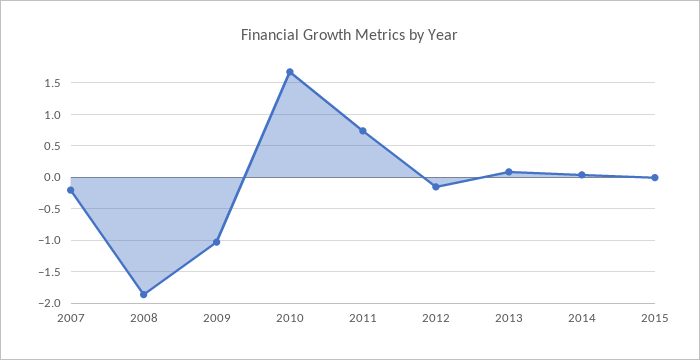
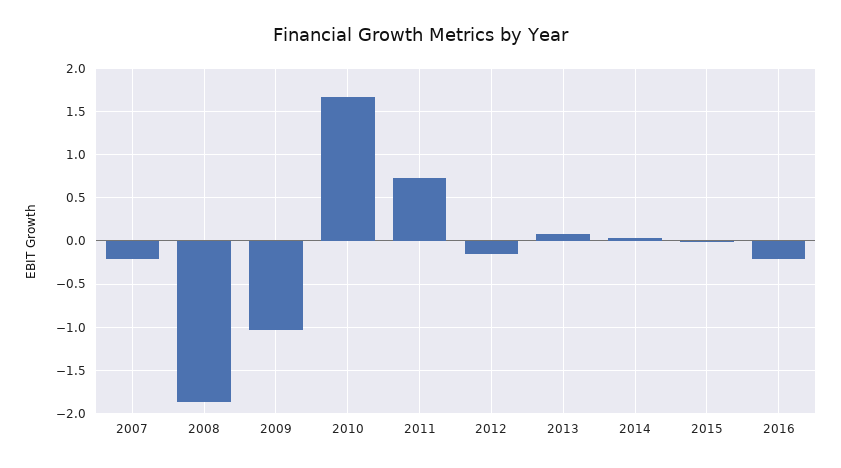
2016: none -> -0.2

